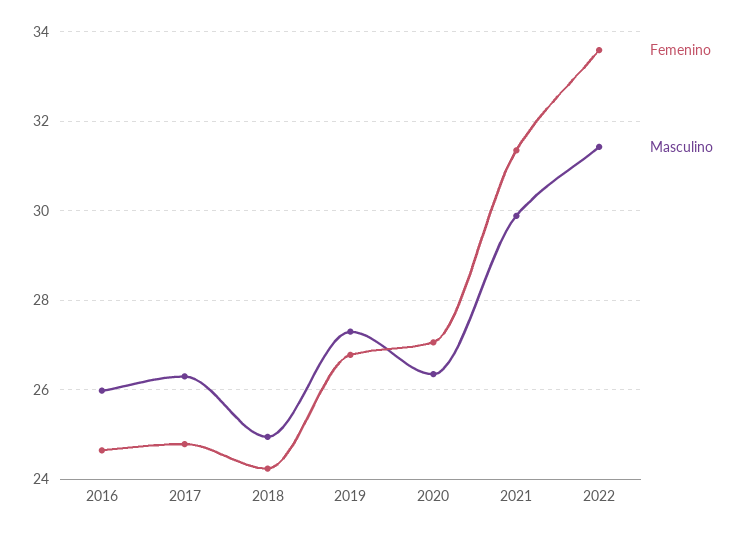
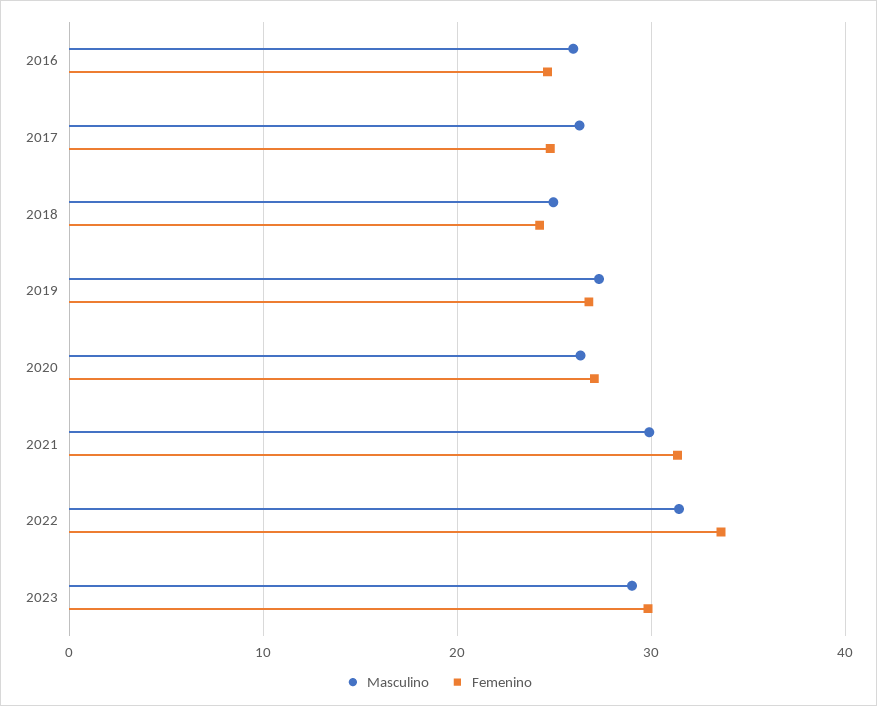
Masculino, 2023: none -> 29
Femenino, 2023: none -> 30

